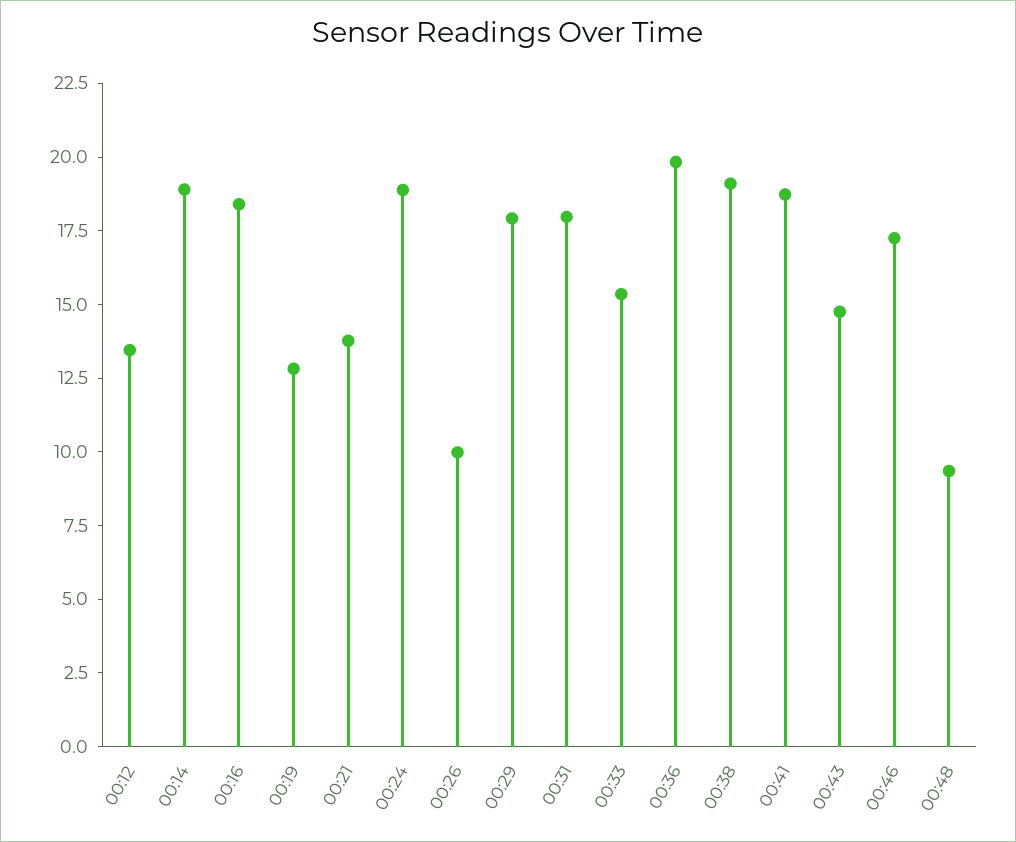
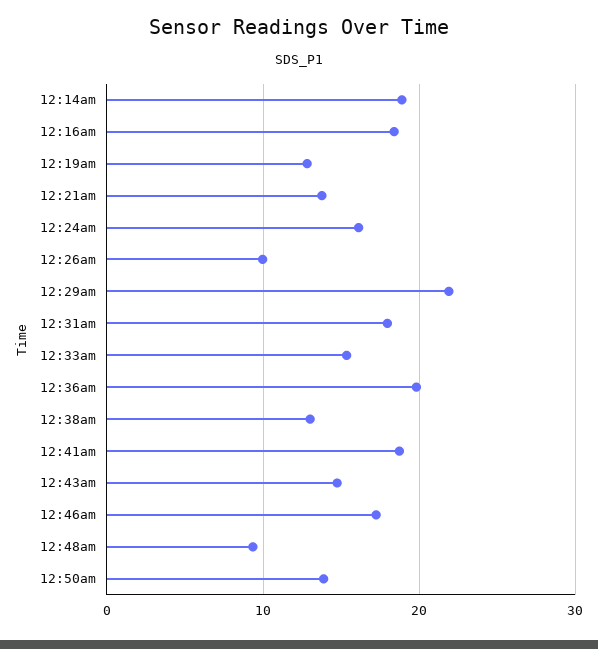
00:12: 13.5 -> none
00:24: 19 -> 16
00:29: 18 -> 22
00:38: 19 -> 13
12:50am: none -> 14

